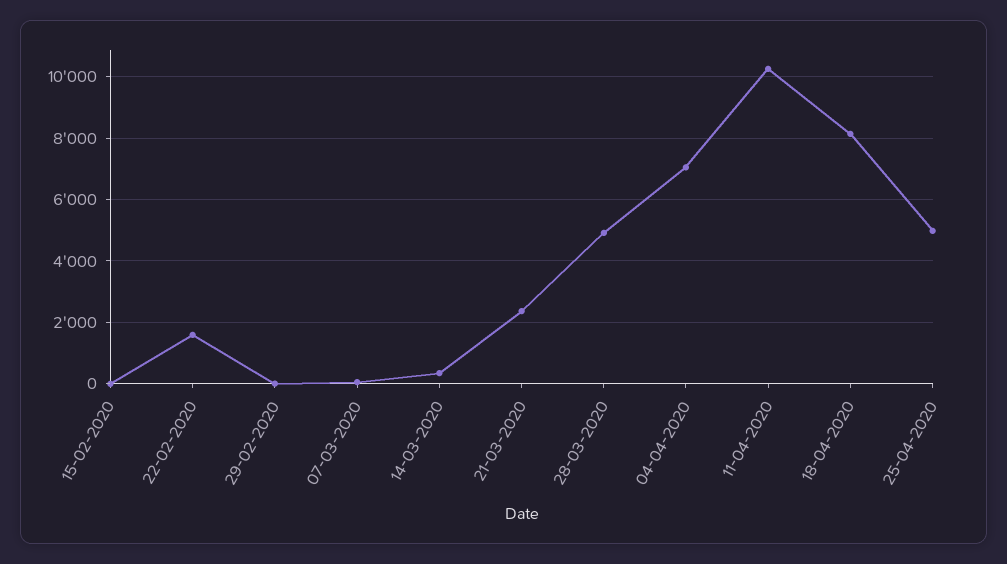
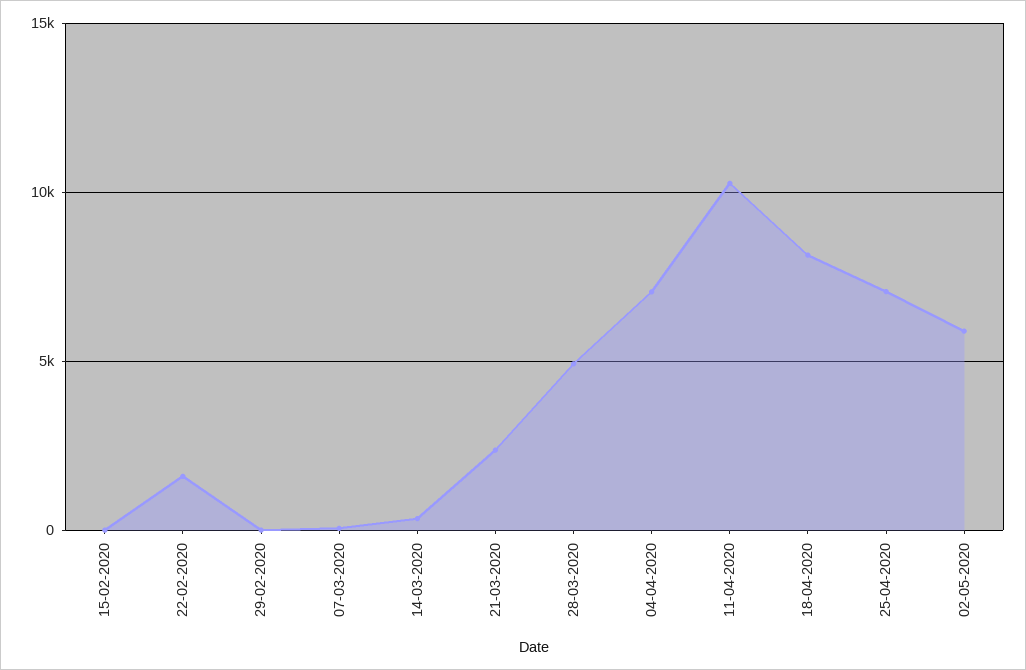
25-04-2020: 5000 -> 7000
02-05-2020: none -> 6000

